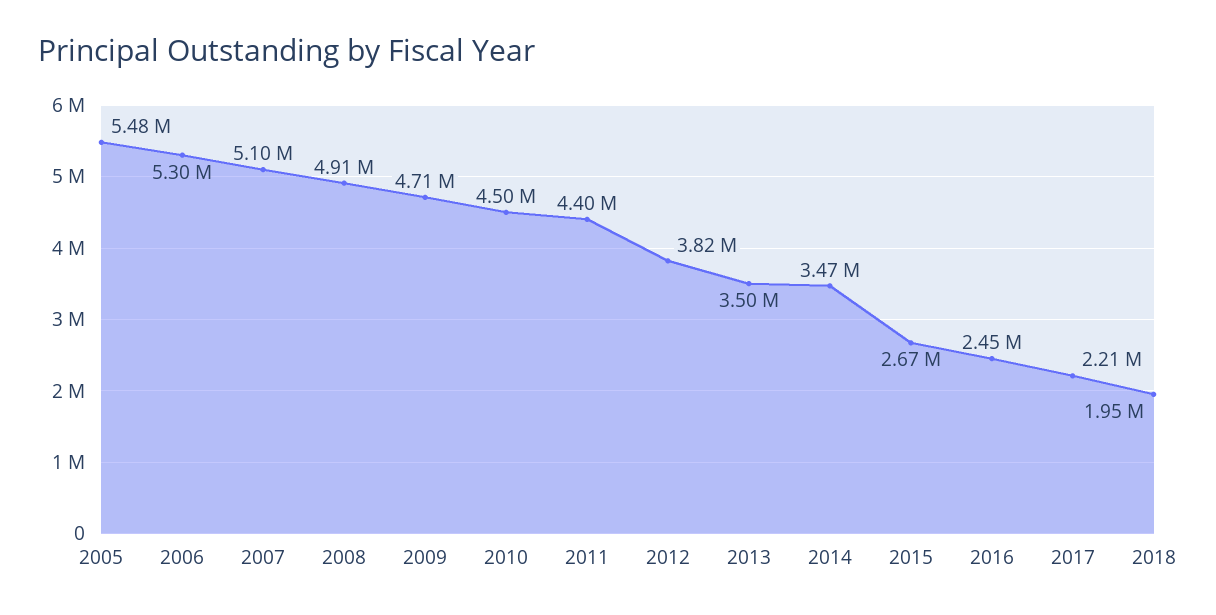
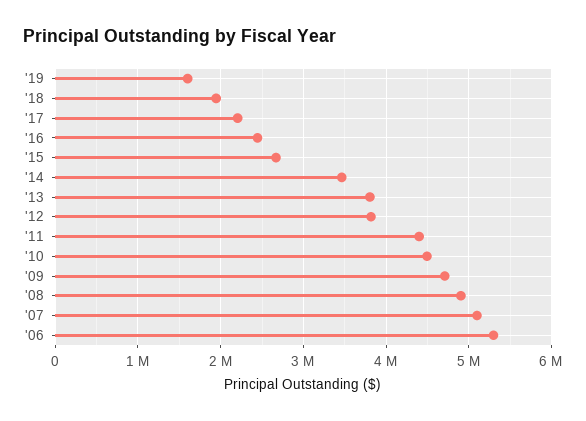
2005: 5480000 -> none
2013: 3500000 -> 3800000
'19: none -> 1600000

